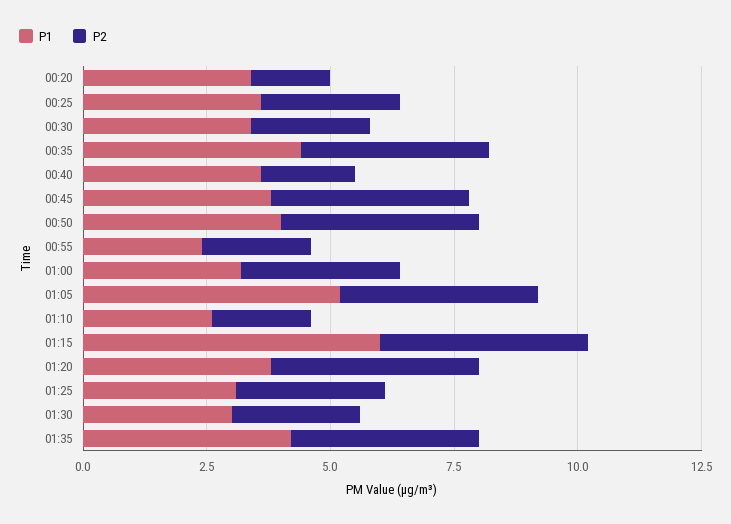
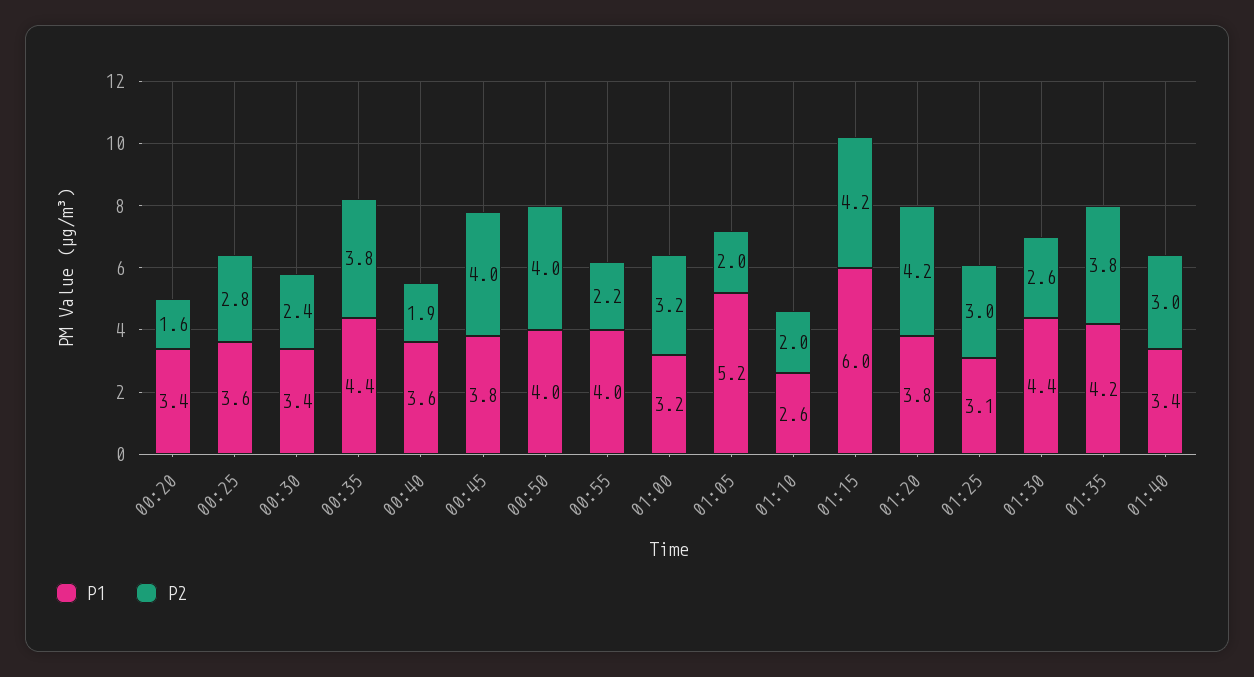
P1, 00:55: 2.5 -> 4
P2, 01:05: 4 -> 2
P1, 01:30: 3 -> 4.4
P1, 01:40: none -> 3.4
P2, 01:40: none -> 3

